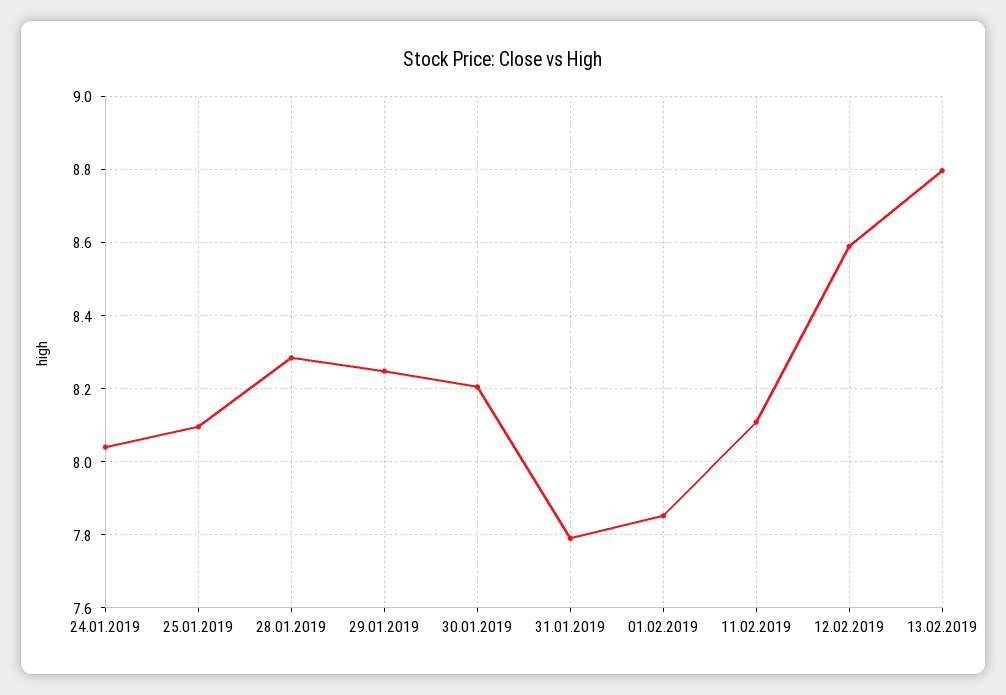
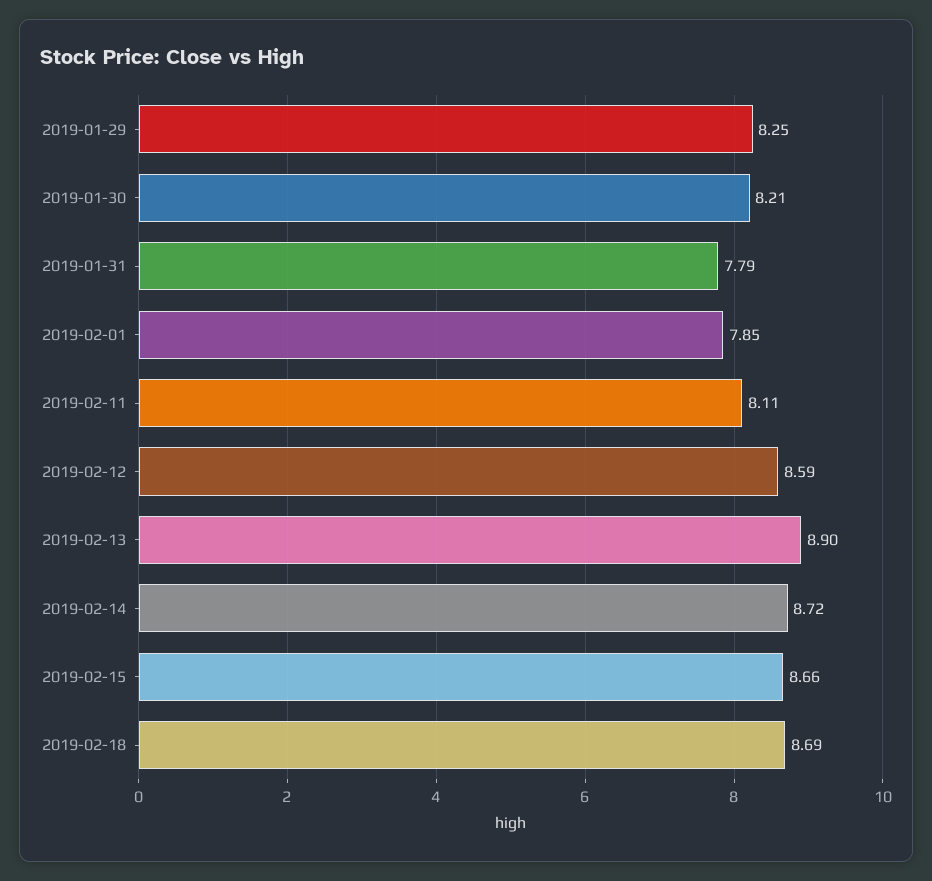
24.01.2019: 8.04 -> none
25.01.2019: 8.1 -> none
28.01.2019: 8.28 -> none
13.02.2019: 8.8 -> 8.9
2019-02-14: none -> 8.72
2019-02-15: none -> 8.66
2019-02-18: none -> 8.69

